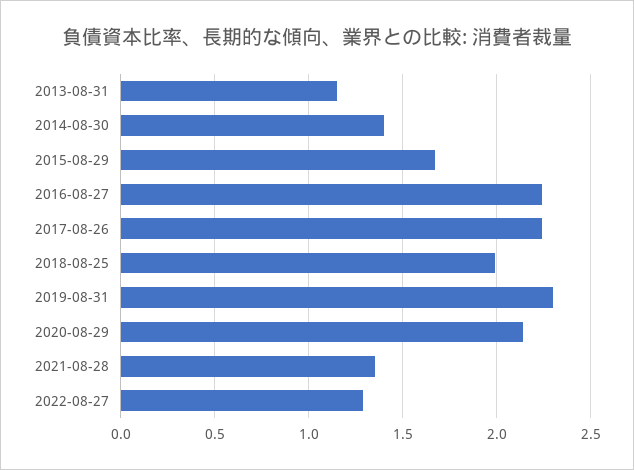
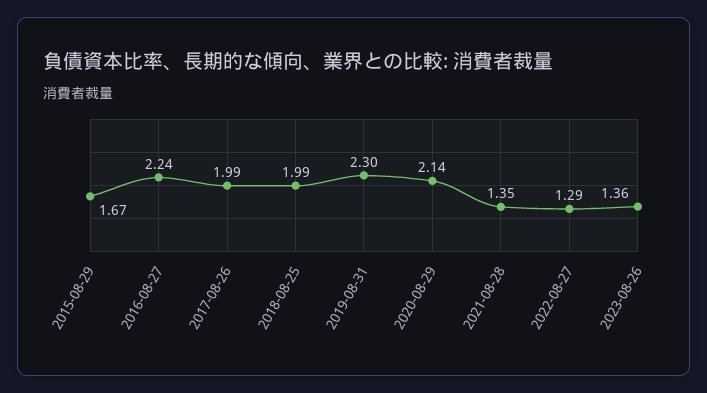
2013-08-31: 1.15 -> none
2014-08-30: 1.4 -> none
2017-08-26: 2.25 -> 1.99
2023-08-26: none -> 1.36

